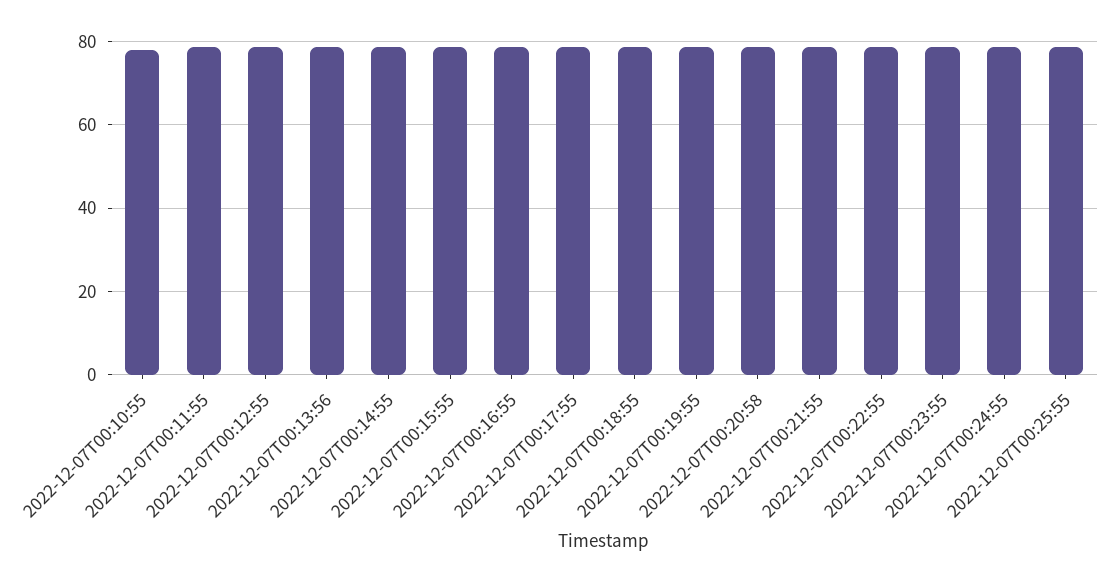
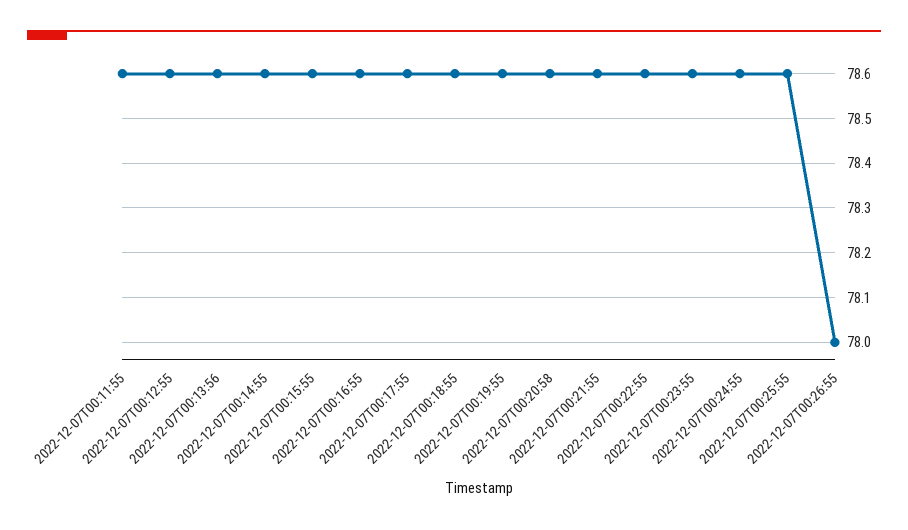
2022-12-07T00:10:55: 78 -> none
2022-12-07T00:26:55: none -> 78

